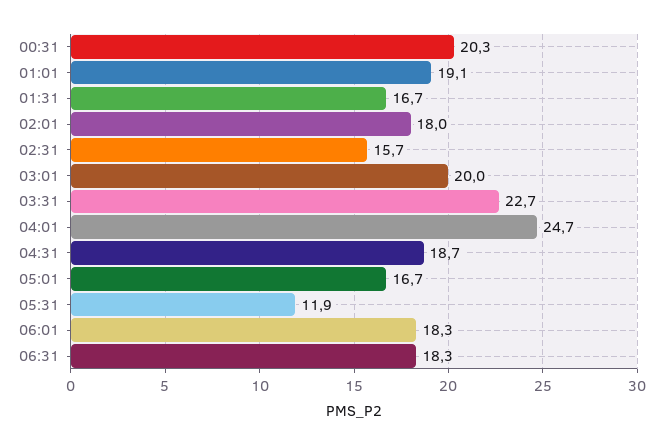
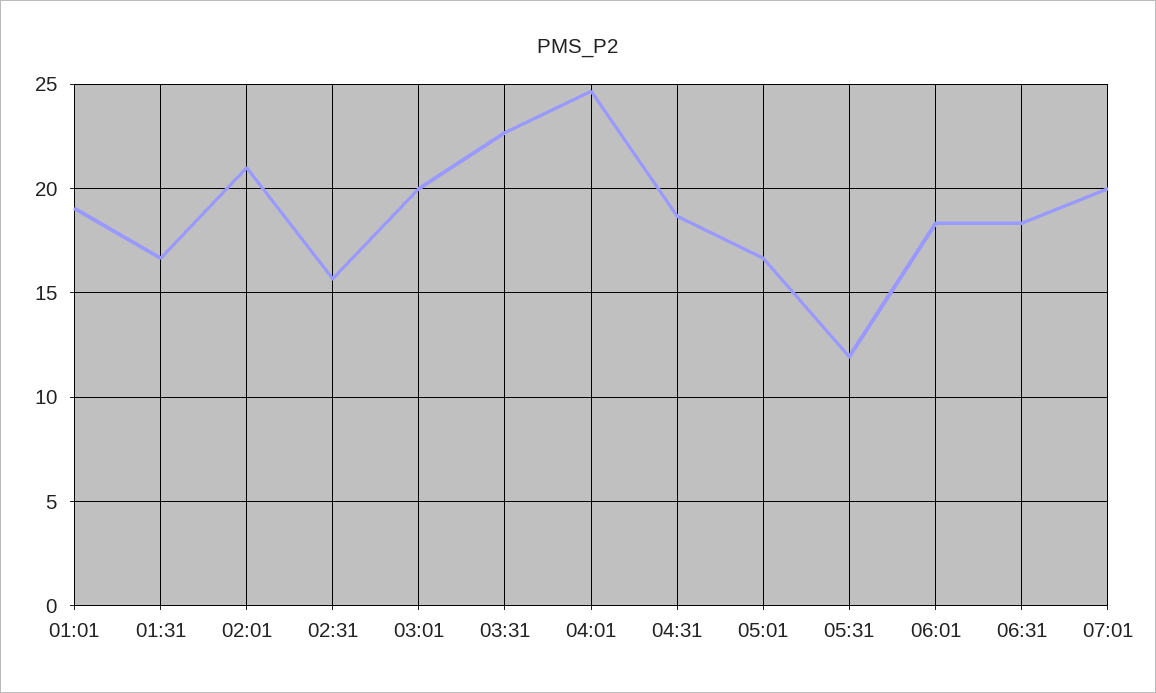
00:31: 20.3 -> none
02:01: 18 -> 21
07:01: none -> 20

